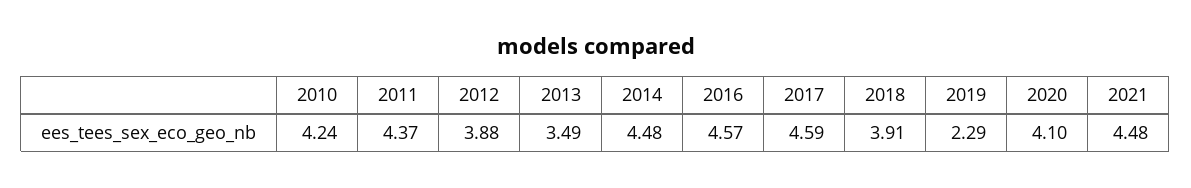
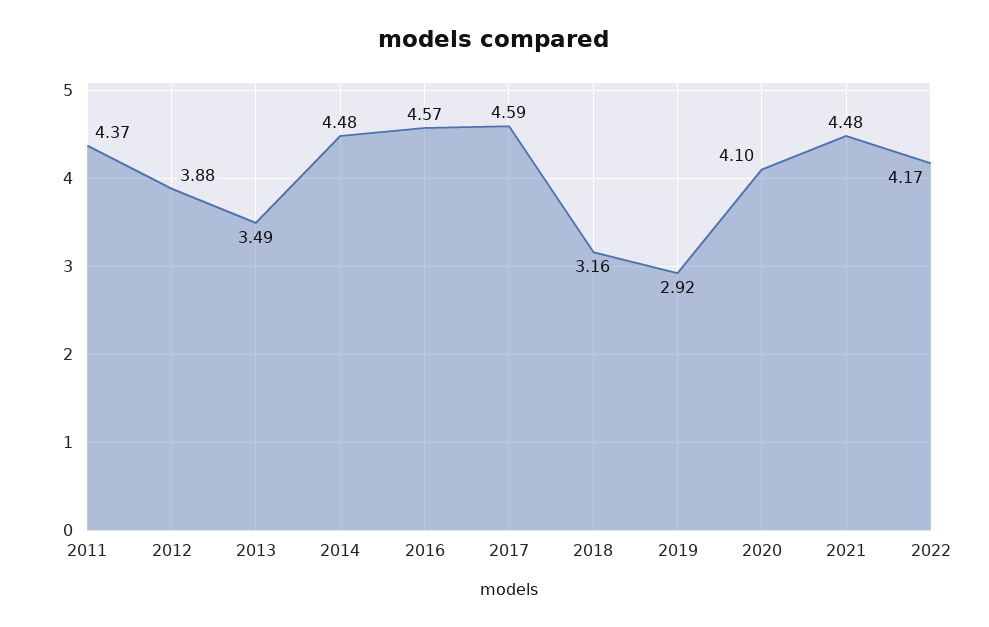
2010: 4.24 -> none
2018: 3.91 -> 3.16
2019: 2.29 -> 2.92
2022: none -> 4.17

